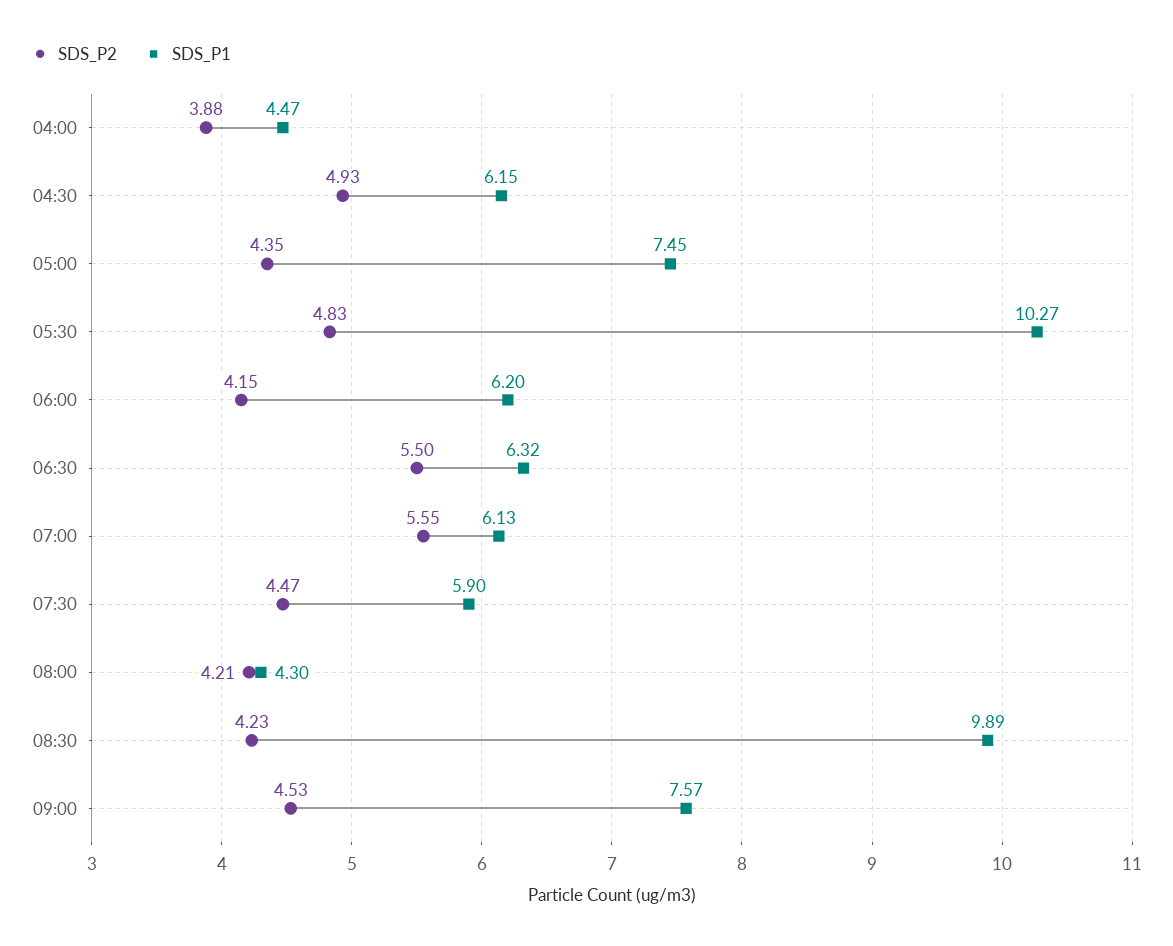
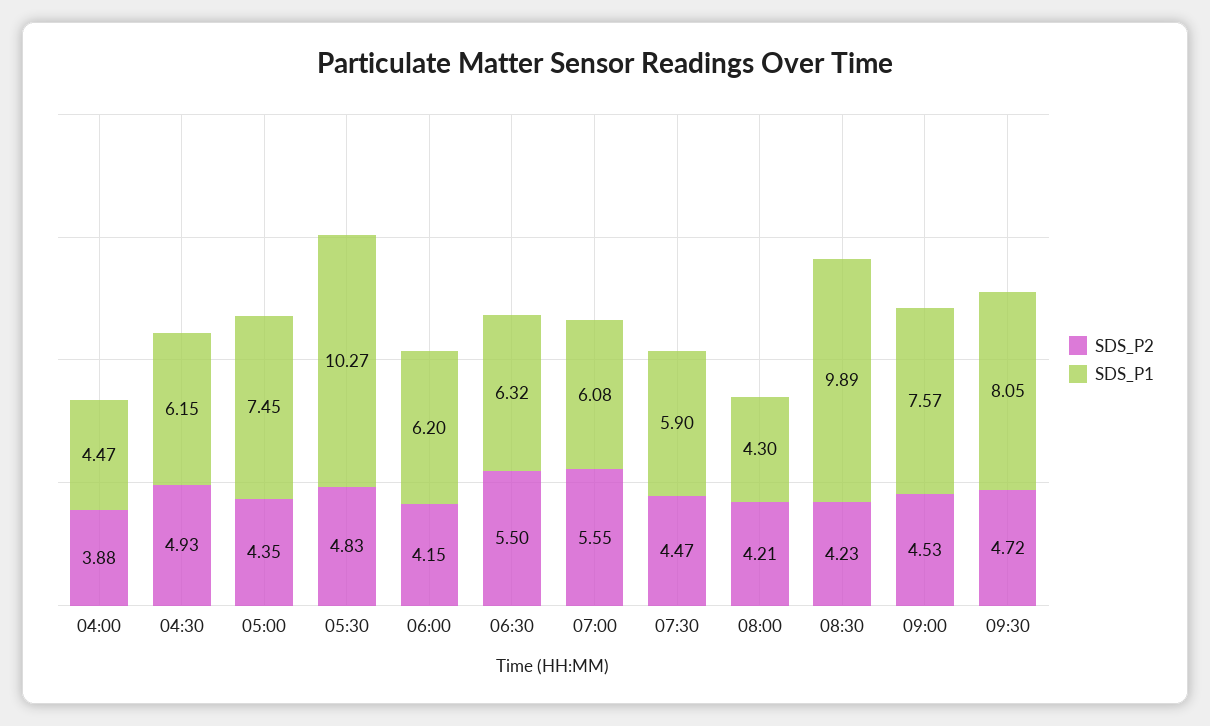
SDS_P1, 07:00: 6.13 -> 6.08
SDS_P2, 09:30: none -> 4.72
SDS_P1, 09:30: none -> 8.05

